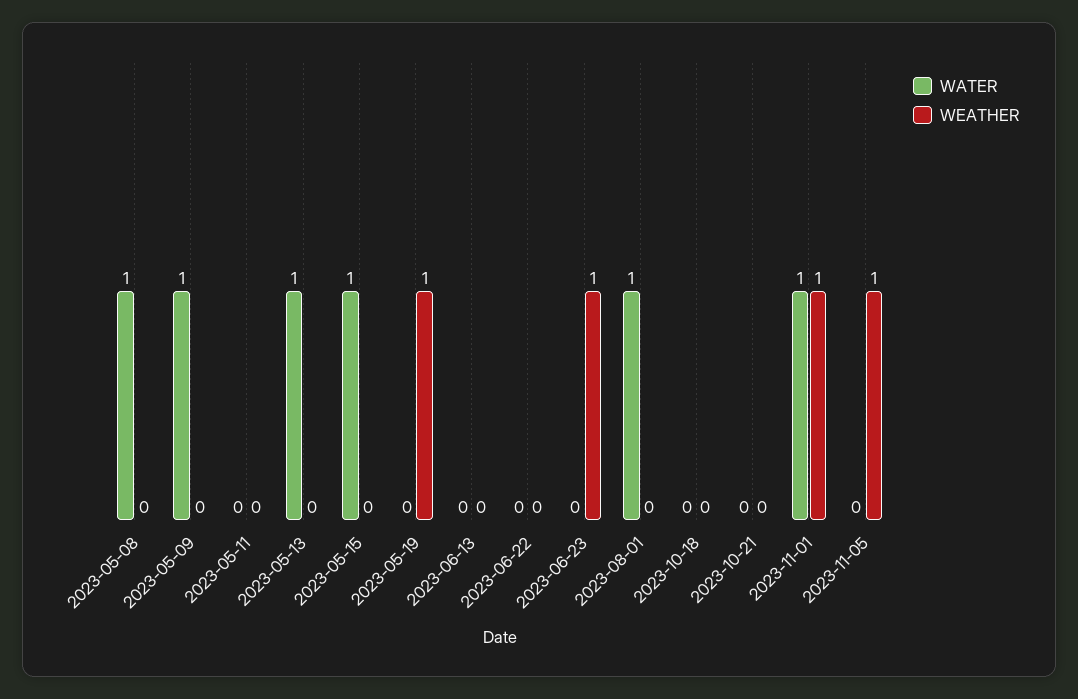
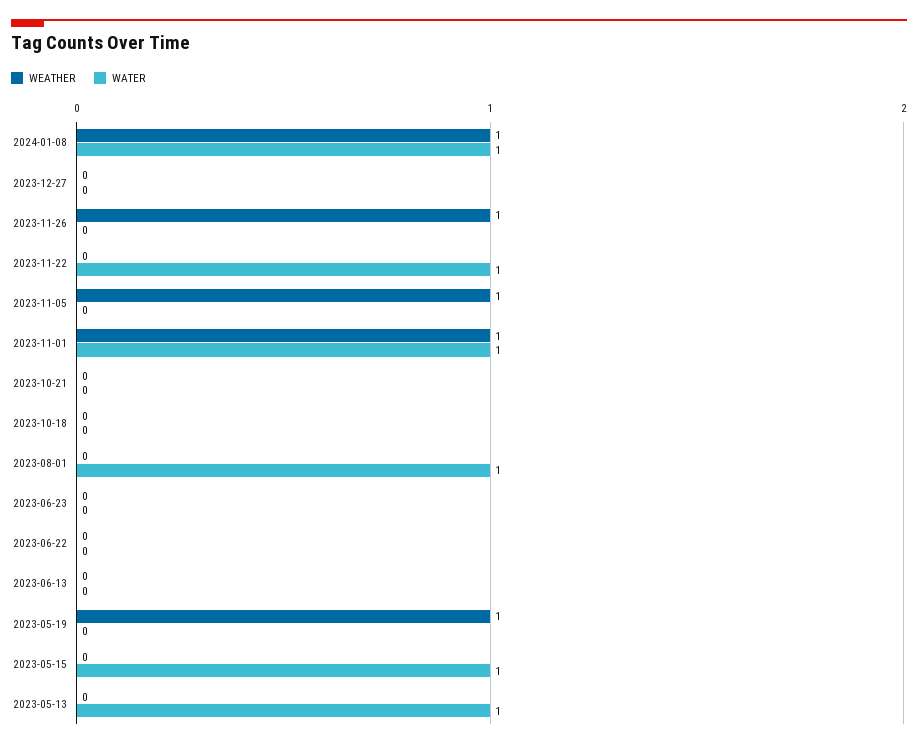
WATER, 2023-05-08: 1 -> none
WEATHER, 2023-05-08: 0 -> none
WATER, 2023-05-09: 1 -> none
WEATHER, 2023-05-09: 0 -> none
WATER, 2023-05-11: 0 -> none
WEATHER, 2023-05-11: 0 -> none
WEATHER, 2023-06-23: 1 -> 0
WEATHER, 2024-01-08: none -> 1
WATER, 2024-01-08: none -> 1
WEATHER, 2023-12-27: none -> 0
WATER, 2023-12-27: none -> 0
WEATHER, 2023-11-26: none -> 1
WATER, 2023-11-26: none -> 0
WEATHER, 2023-11-22: none -> 0
WATER, 2023-11-22: none -> 1

